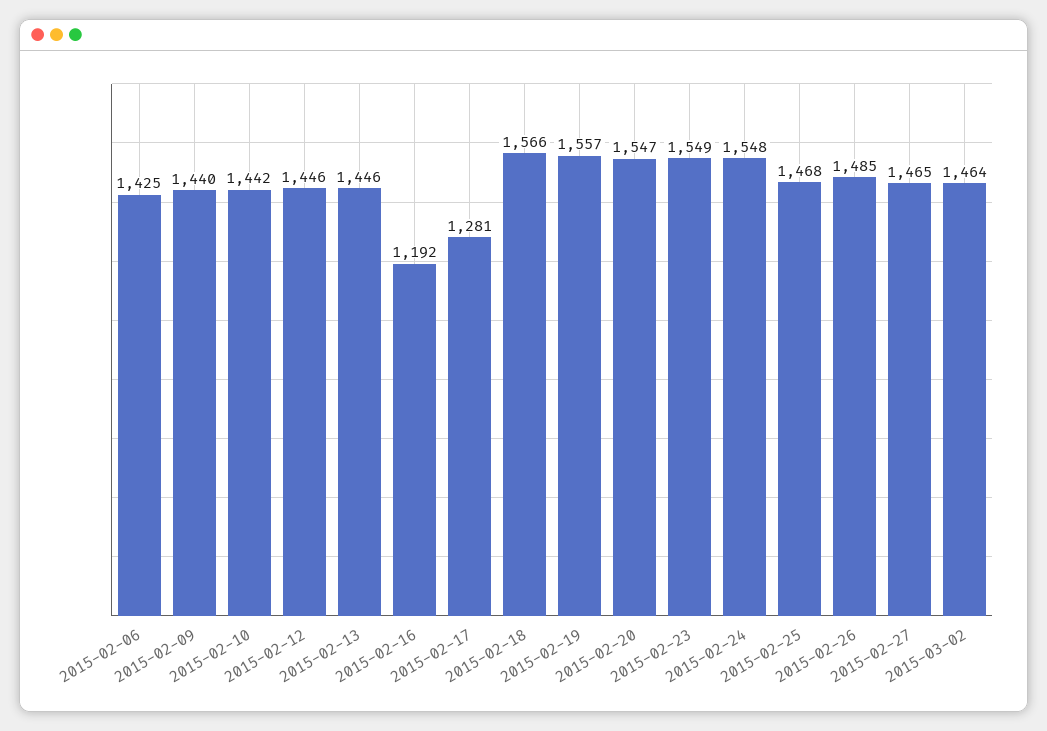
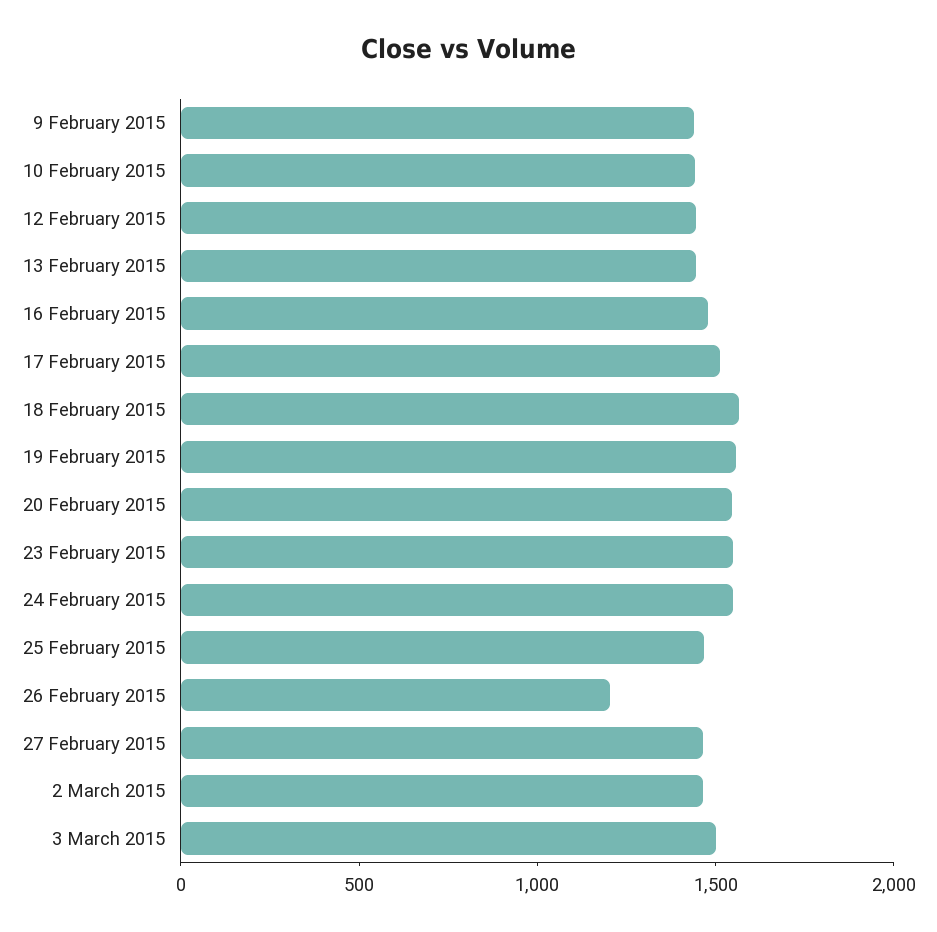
2015-02-06: 1425 -> none
2015-02-16: 1192 -> 1500
2015-02-17: 1281 -> 1500
2015-02-26: 1485 -> 1200
3 March 2015: none -> 1500

